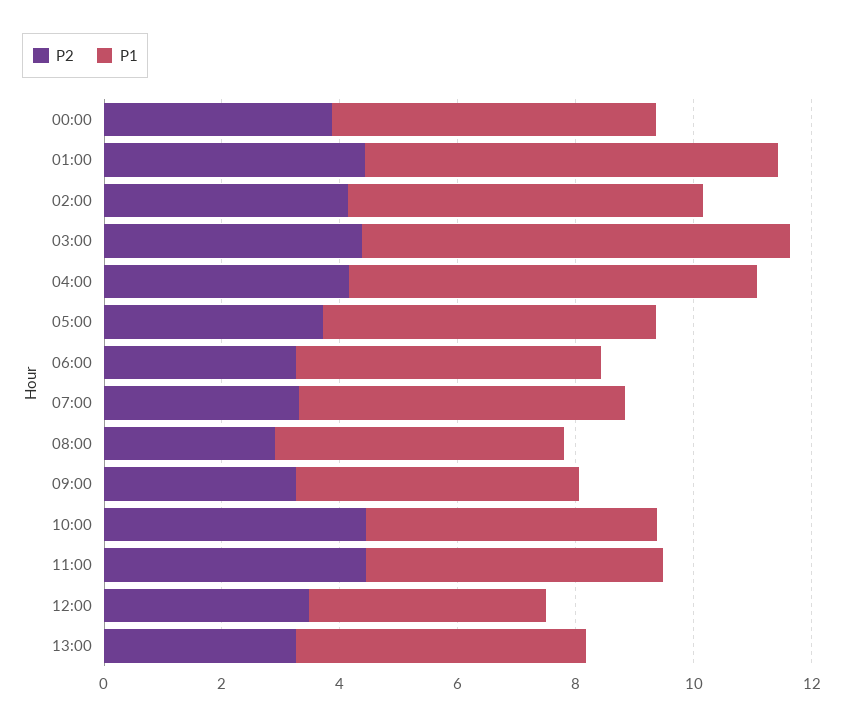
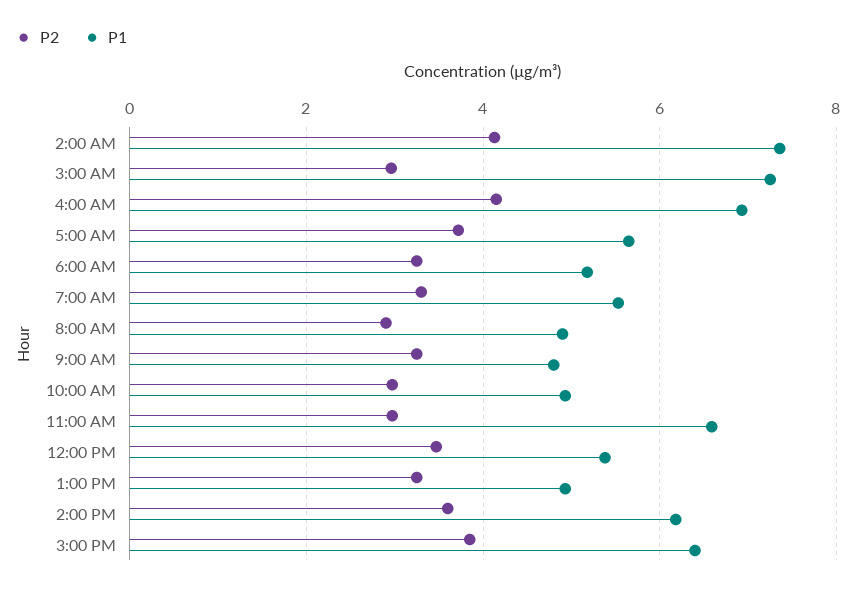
P2, 00:00: 4 -> none
P1, 00:00: 5.5 -> none
P2, 01:00: 4.5 -> none
P1, 01:00: 7 -> none
P1, 02:00: 6 -> 7.4
P2, 03:00: 4.5 -> 3
P2, 10:00: 4.5 -> 3
P2, 11:00: 4.5 -> 3
P1, 11:00: 5 -> 6.6
P1, 12:00: 4 -> 5.4
P2, 2:00 PM: none -> 3.6
P1, 2:00 PM: none -> 6.2
P2, 3:00 PM: none -> 3.8
P1, 3:00 PM: none -> 6.4

